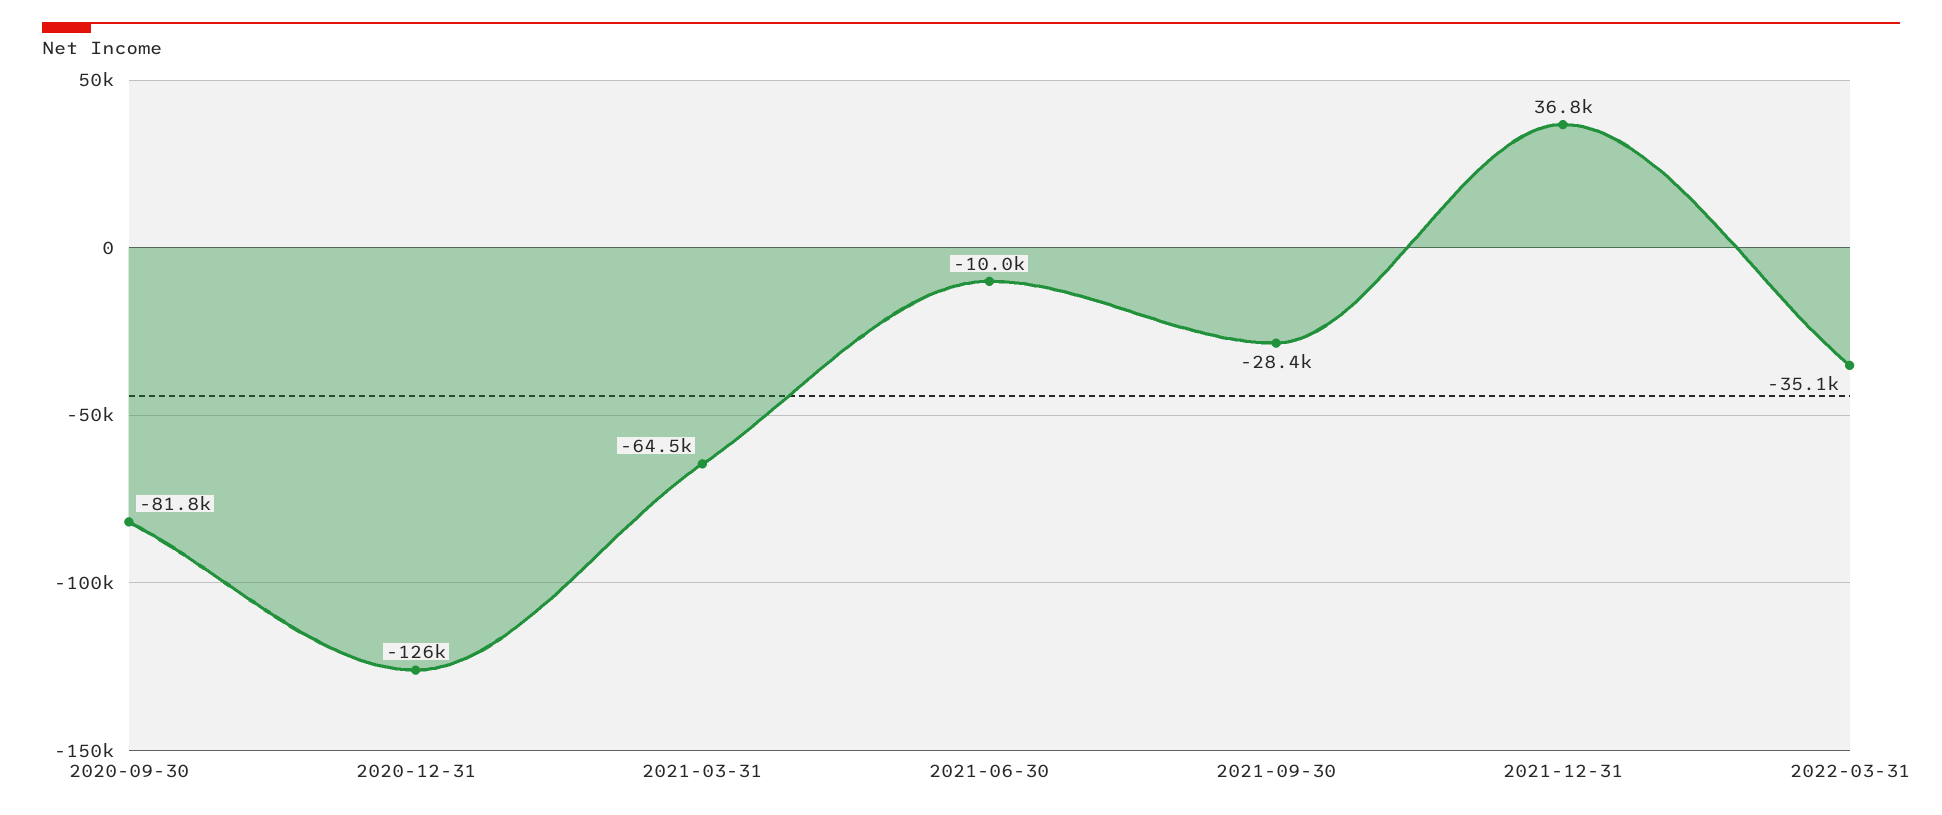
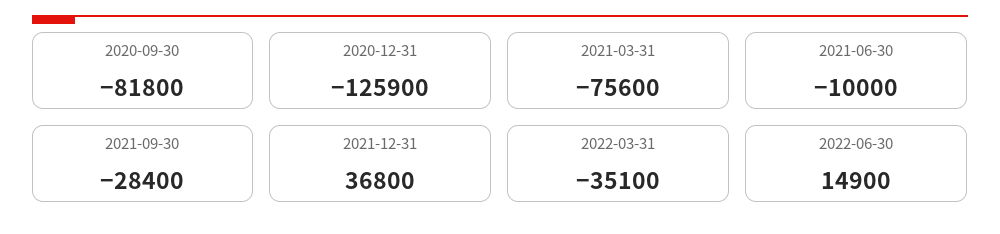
2021-03-31: -64500 -> -75600
2022-06-30: none -> 14900

